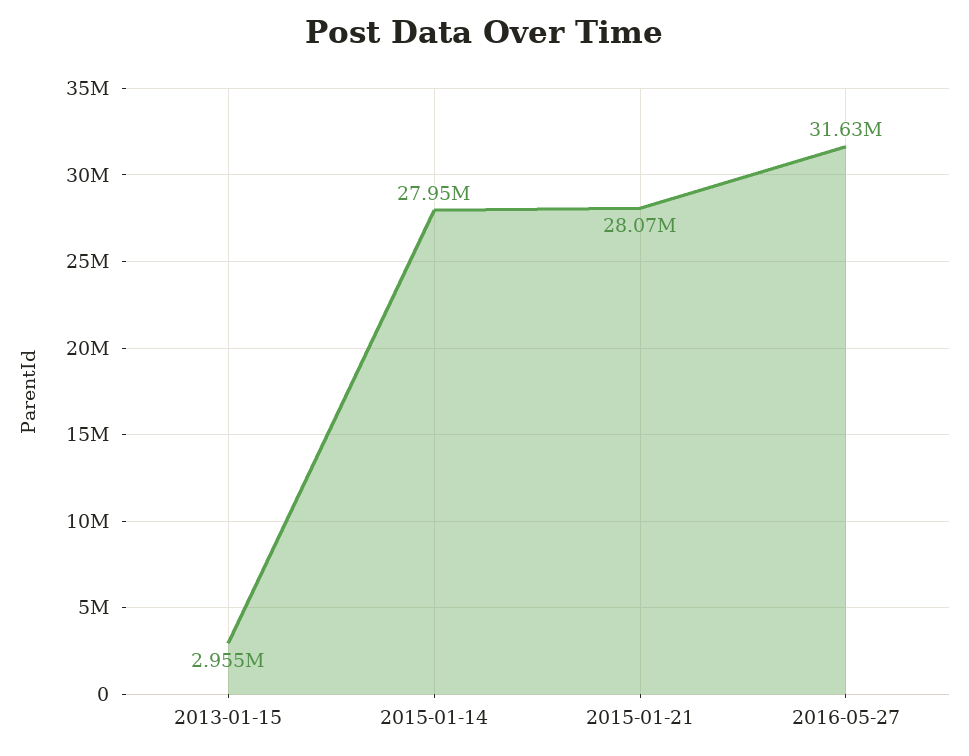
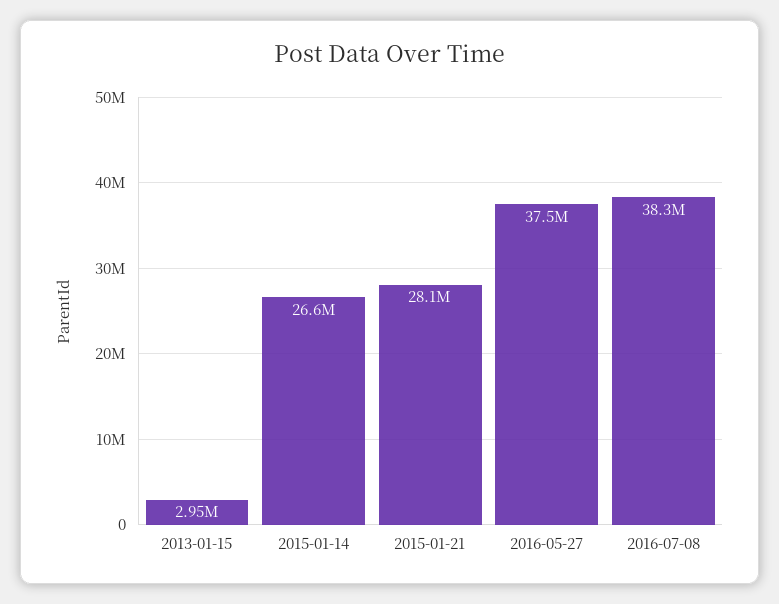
2015-01-14: 27950000 -> 26600000
2016-05-27: 31630000 -> 37500000
2016-07-08: none -> 38300000

